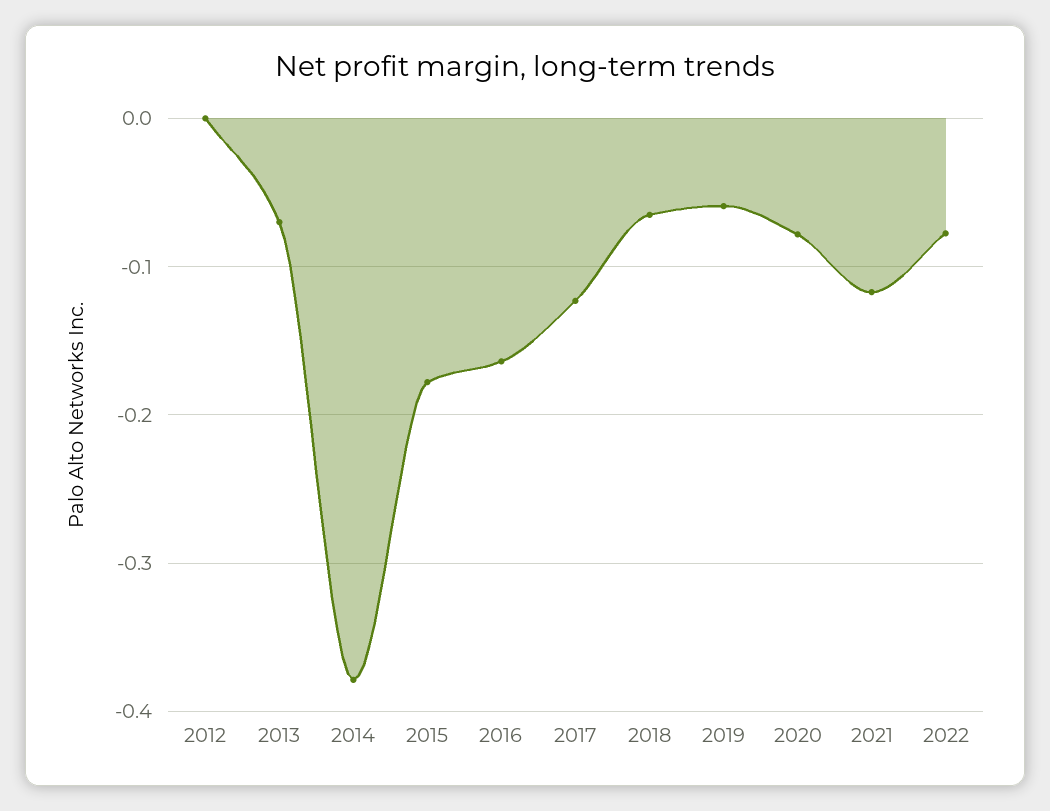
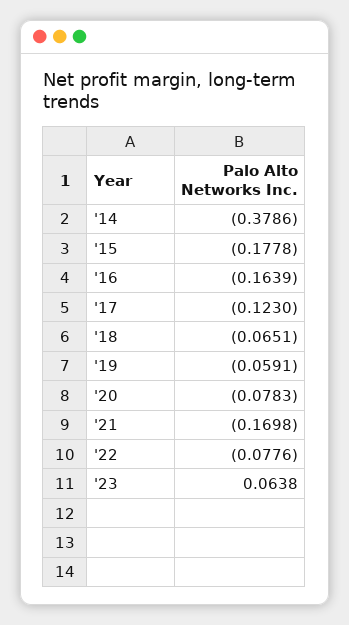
2012: 0 -> none
2013: -0.07 -> none
2021: -0.12 -> -0.1698
'23: none -> 0.0638

